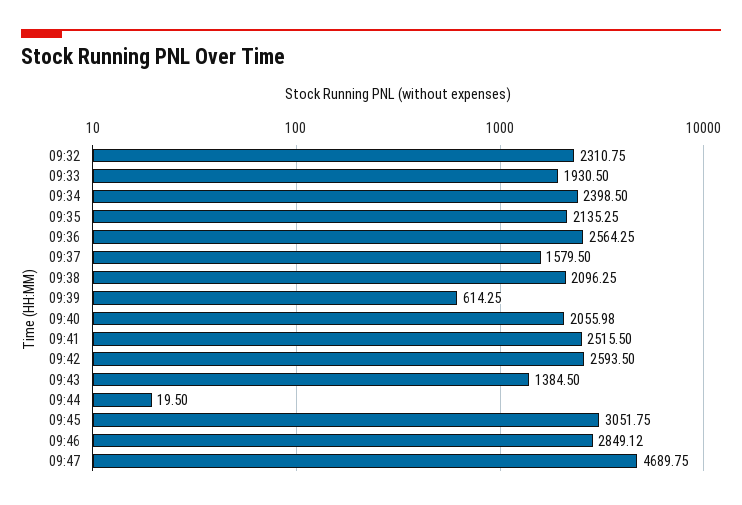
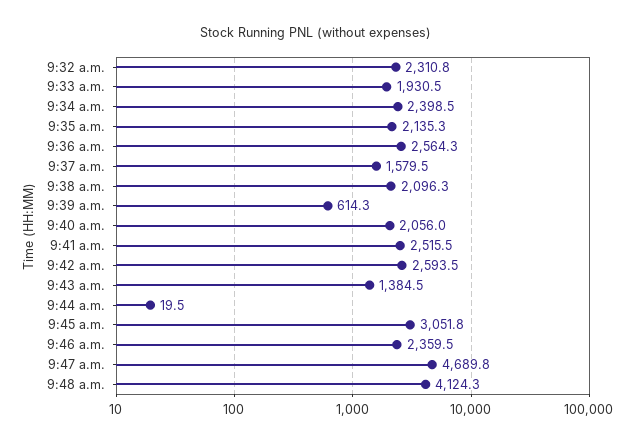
09:46: 2849.12 -> 2359.5
9:48 a.m.: none -> 4124.3

